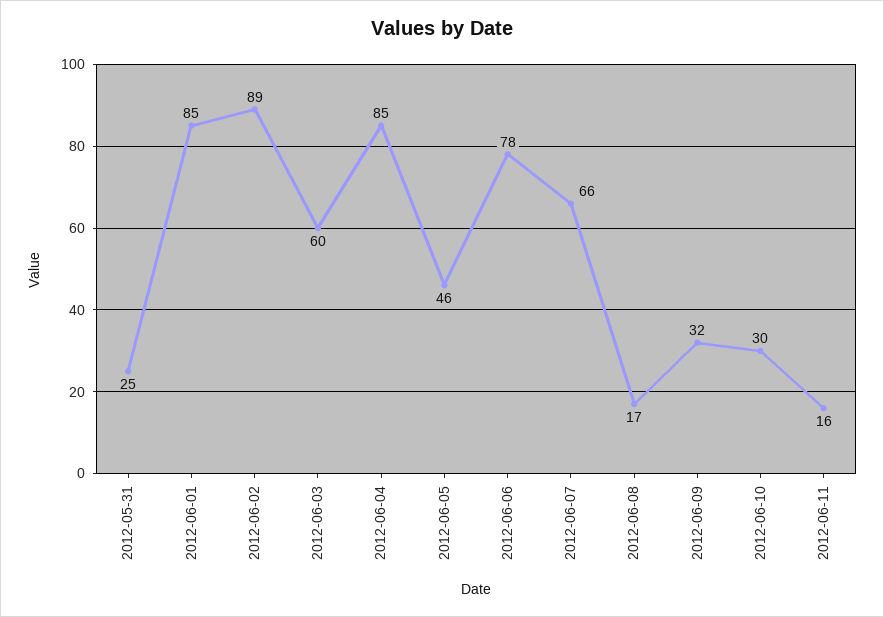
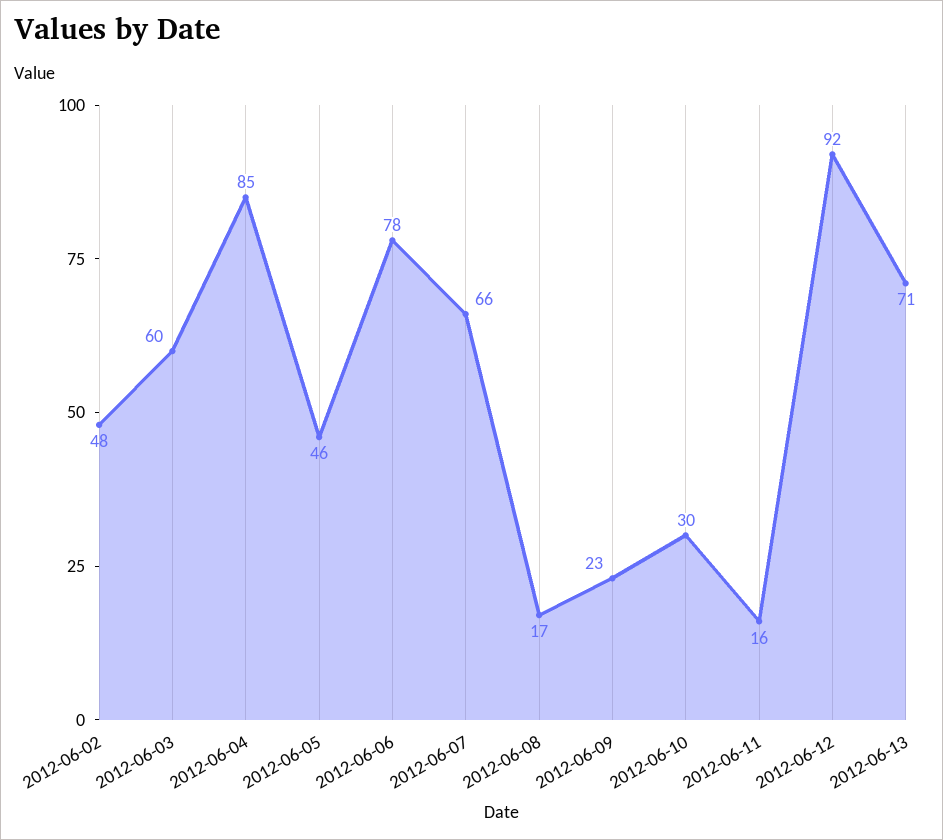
2012-05-31: 25 -> none
2012-06-01: 85 -> none
2012-06-02: 89 -> 48
2012-06-09: 32 -> 23
2012-06-12: none -> 92
2012-06-13: none -> 71

